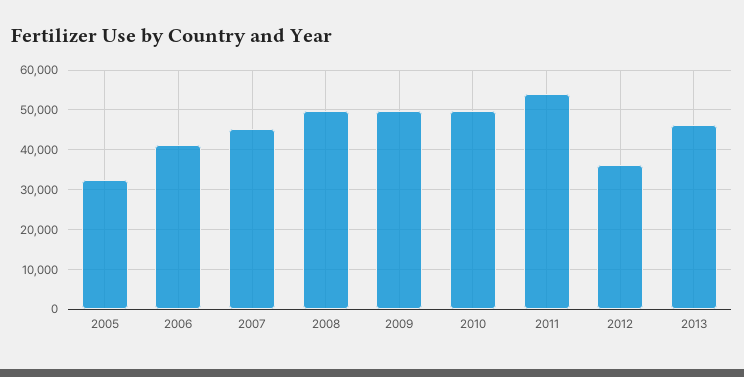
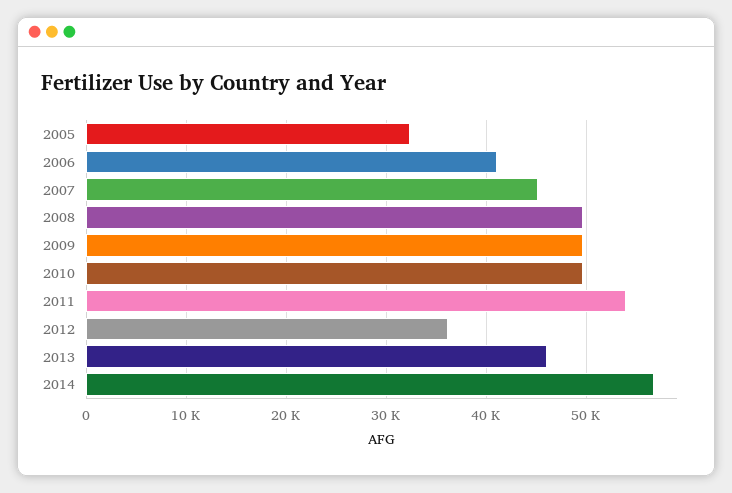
2014: none -> 57000

